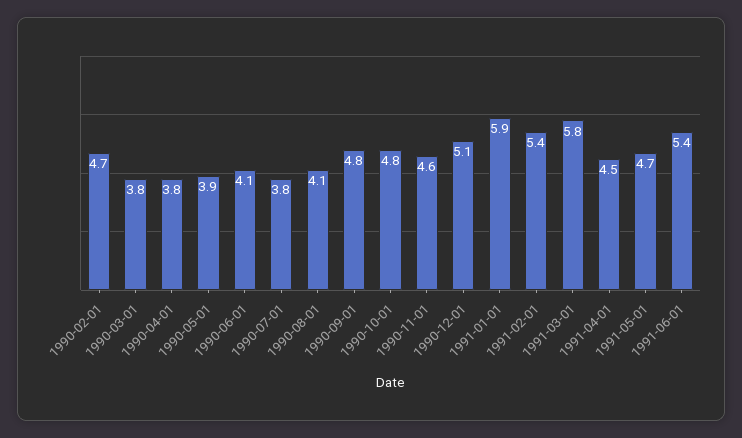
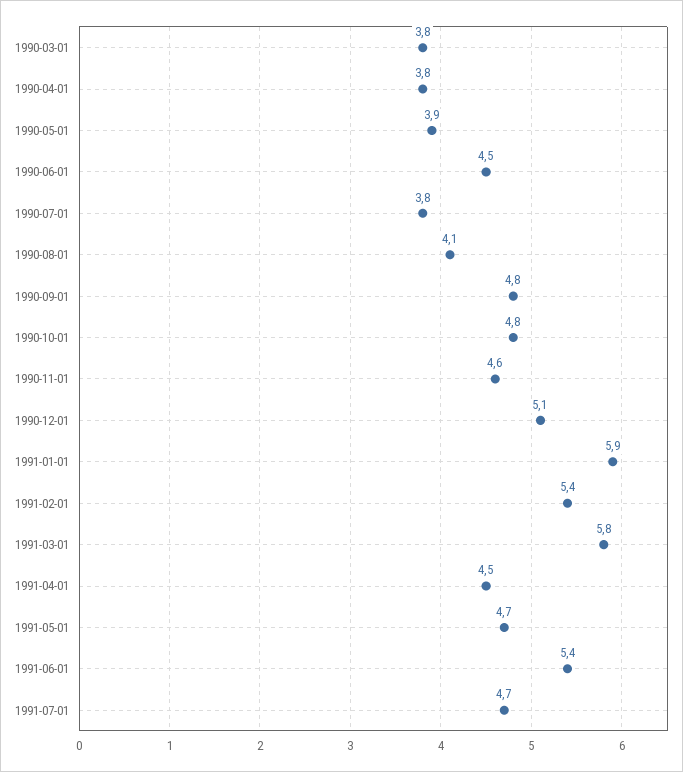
1990-02-01: 4.7 -> none
1990-06-01: 4.1 -> 4.5
1991-07-01: none -> 4.7

